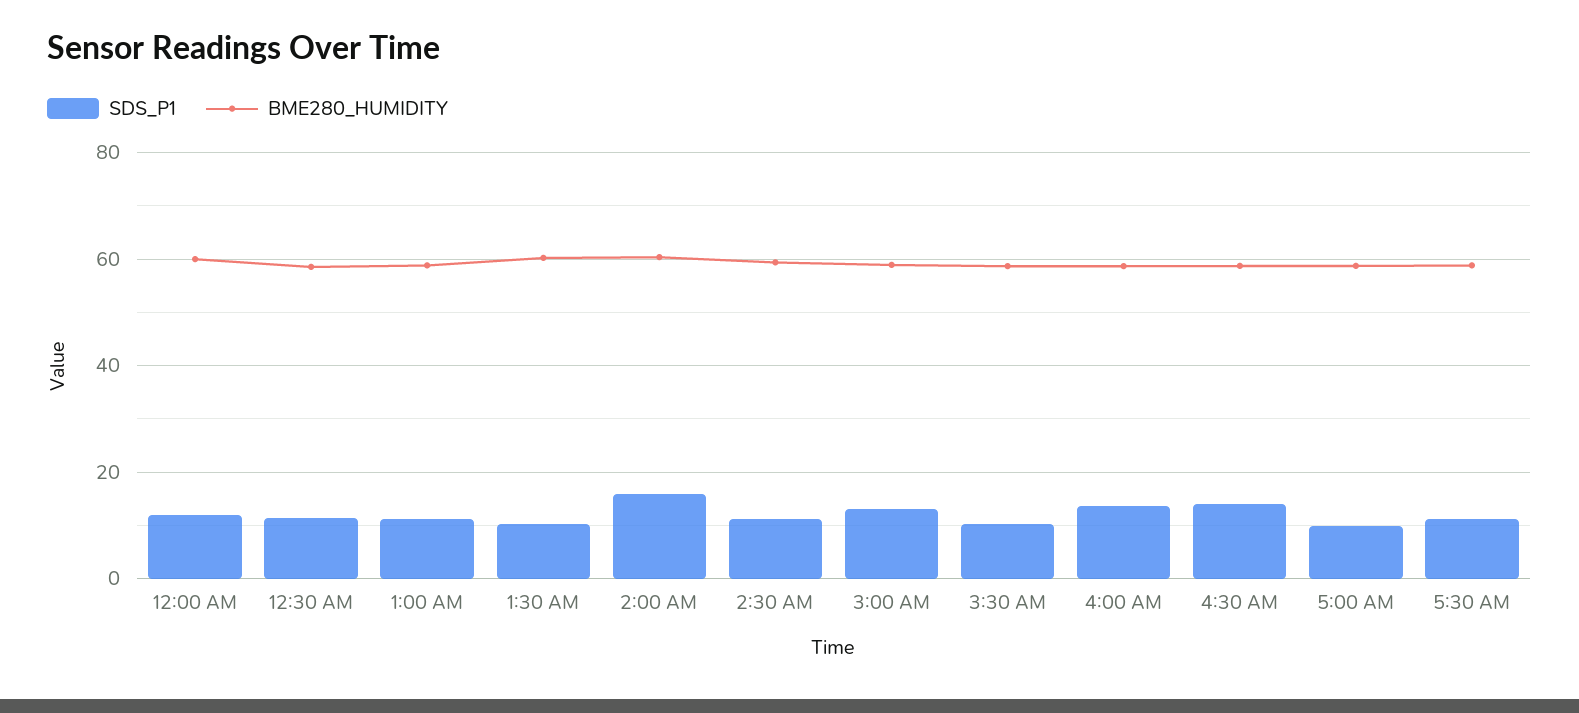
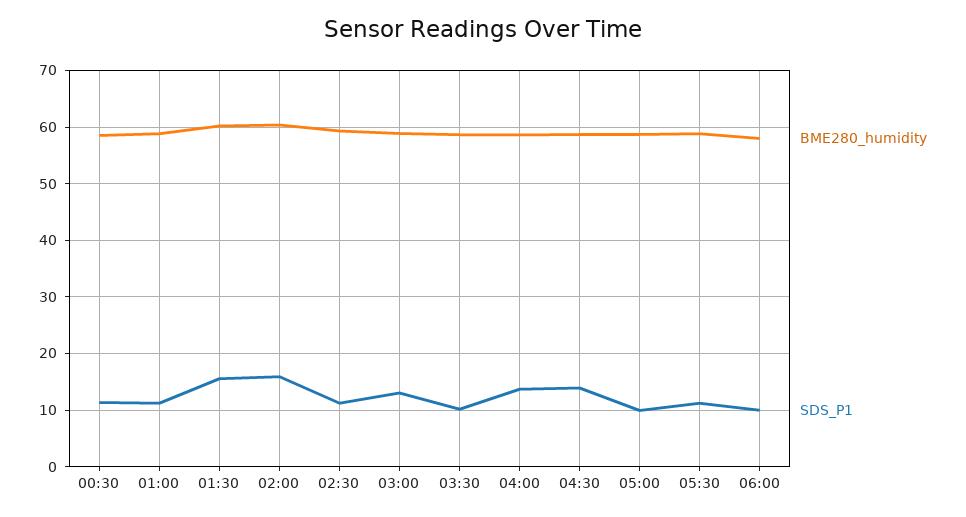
SDS_P1, 12:00 AM: 12 -> none
BME280_HUMIDITY, 12:00 AM: 60 -> none
SDS_P1, 1:30 AM: 10 -> 16
BME280_HUMIDITY, 06:00: none -> 58
SDS_P1, 06:00: none -> 10

